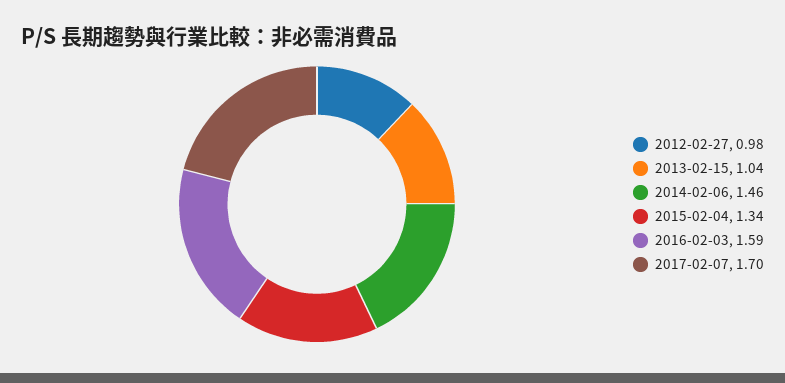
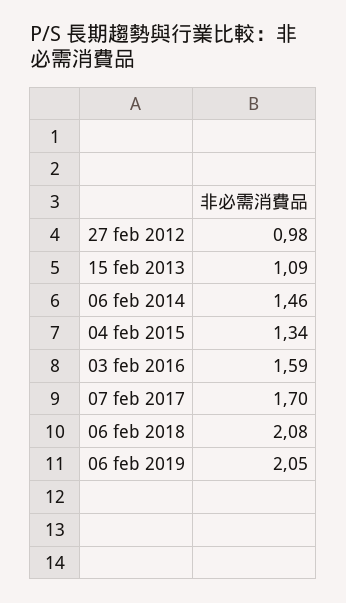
2013-02-15: 1.04 -> 1.09
06 feb 2018: none -> 2.08
06 feb 2019: none -> 2.05

